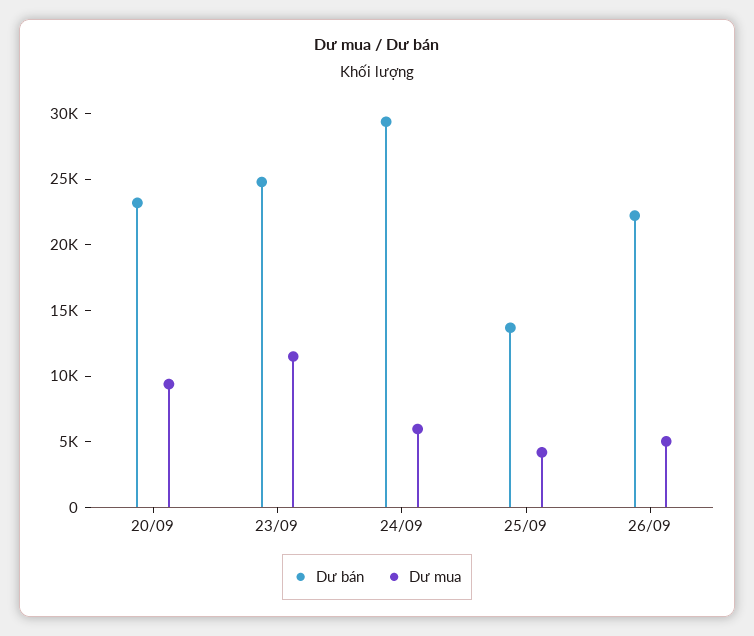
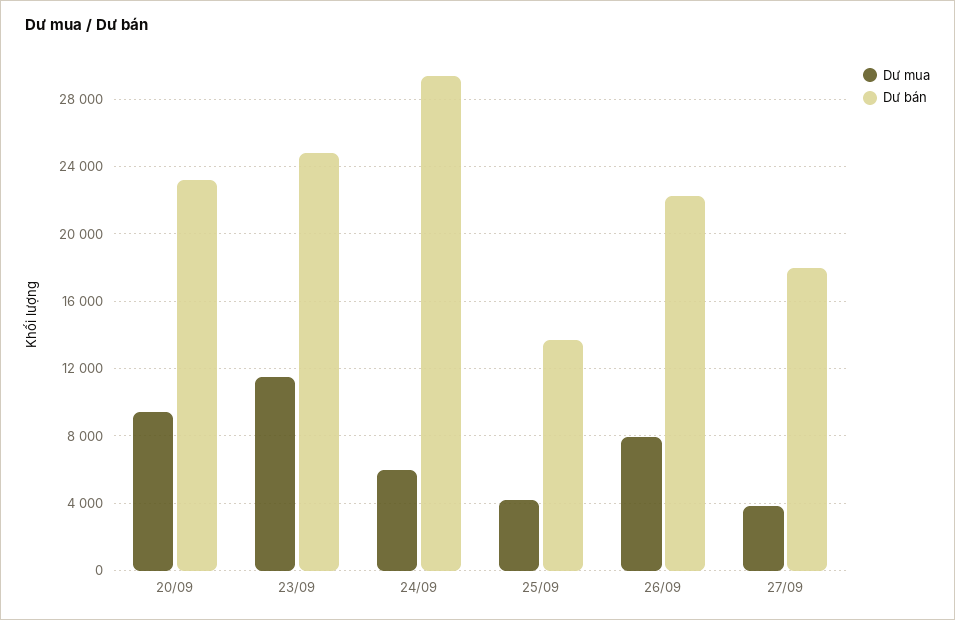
Dư mua, 26/09: 5000 -> 8000
Dư mua, 27/09: none -> 4000
Dư bán, 27/09: none -> 18000

